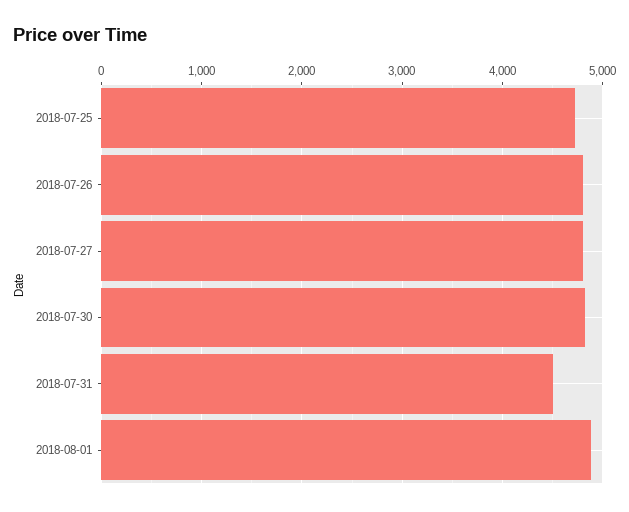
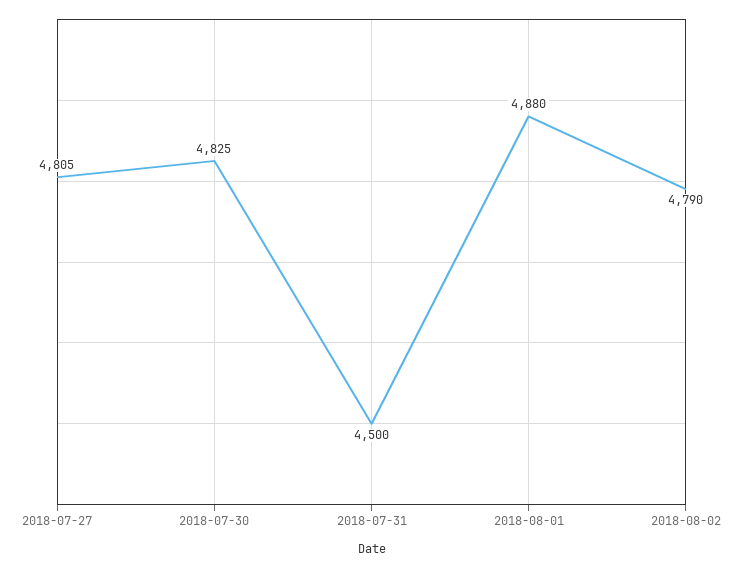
2018-07-25: 4700 -> none
2018-07-26: 4800 -> none
2018-08-02: none -> 4790

